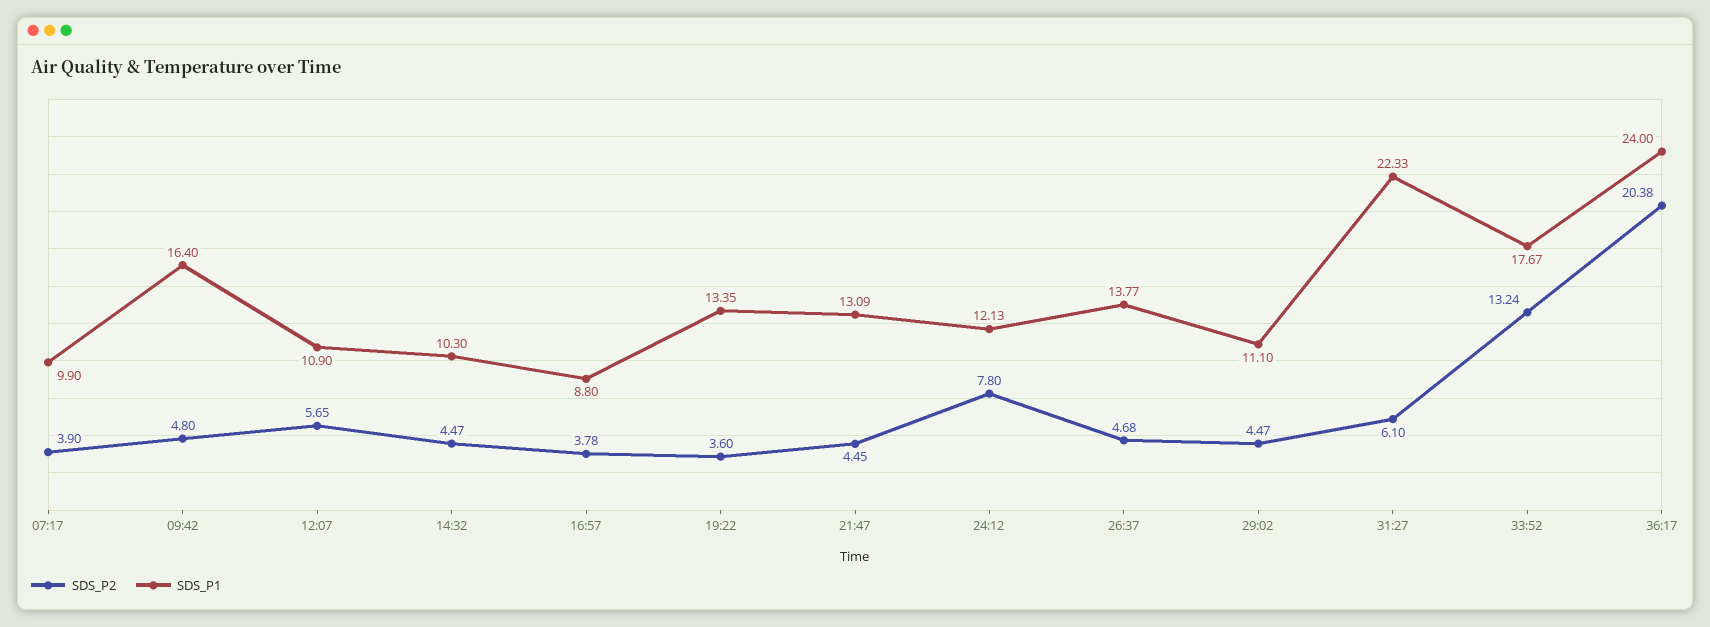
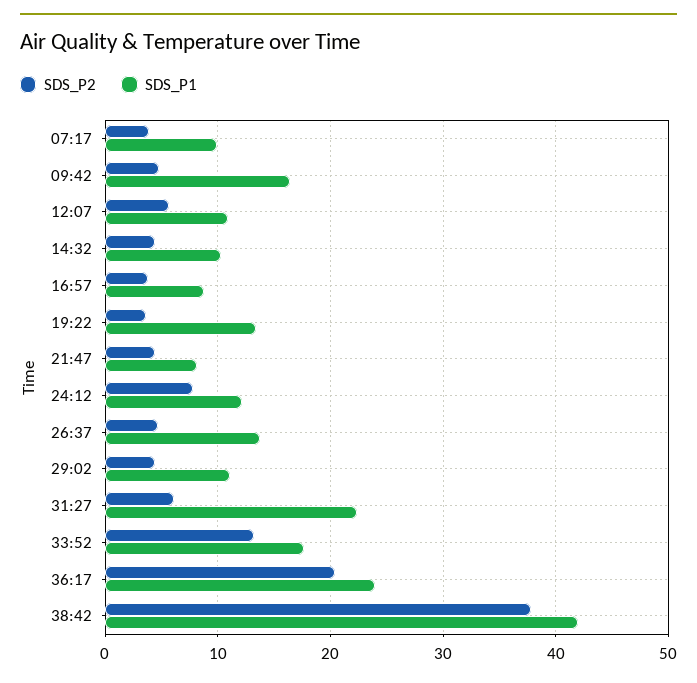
SDS_P1, 21:47: 13.09 -> 8
SDS_P2, 38:42: none -> 38
SDS_P1, 38:42: none -> 42

